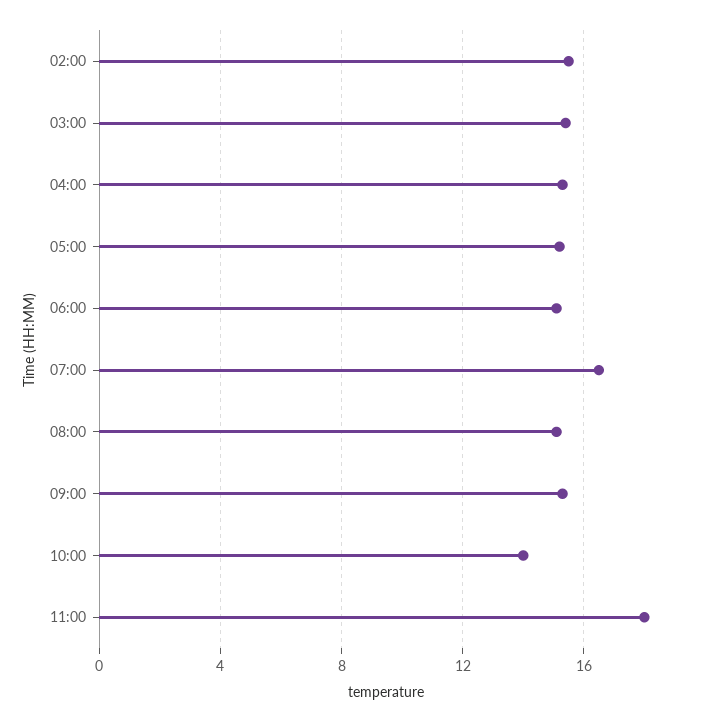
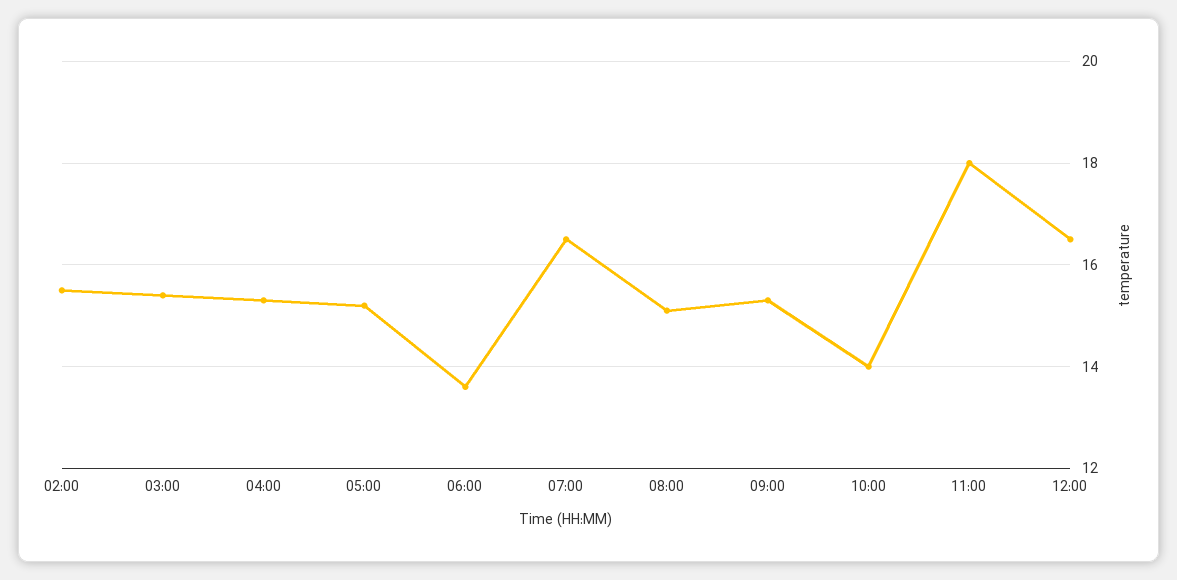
06:00: 15 -> 13.5
12:00: none -> 16.5

